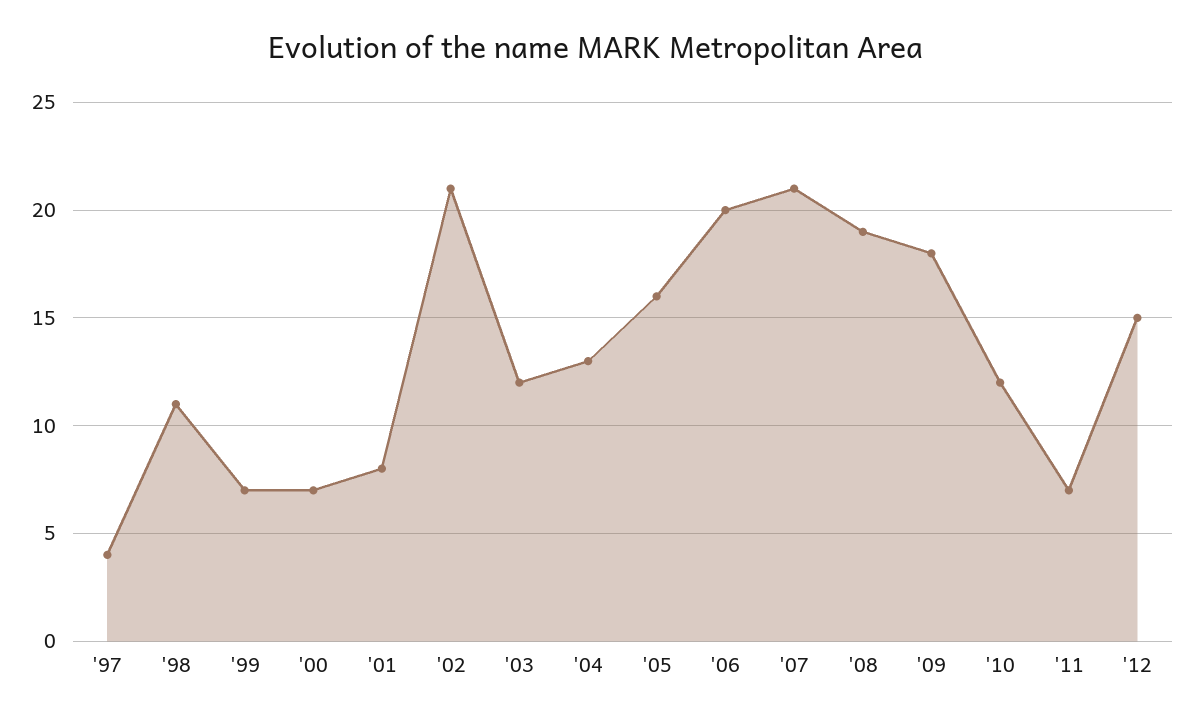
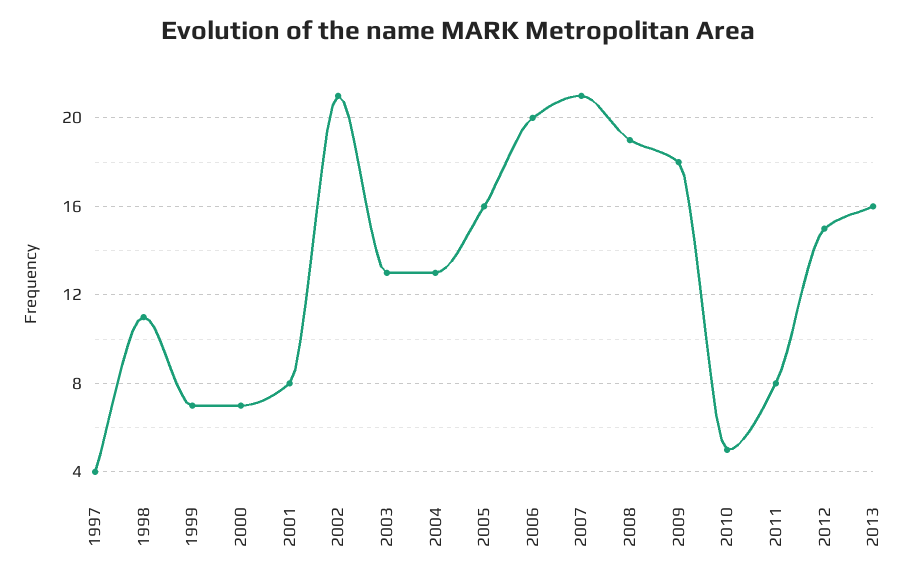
'03: 12 -> 13
'10: 12 -> 5
'11: 7 -> 8
2013: none -> 16

